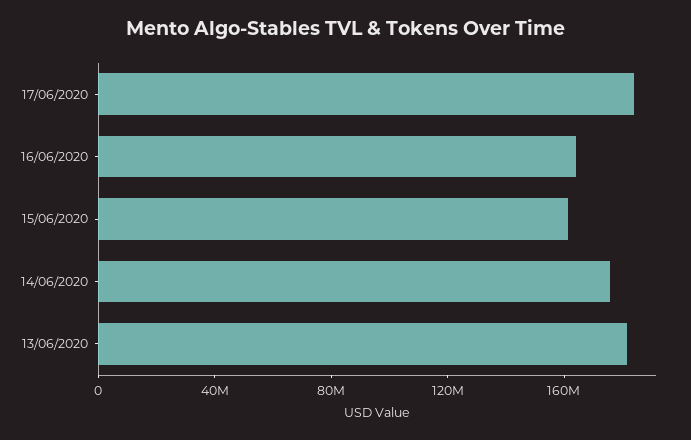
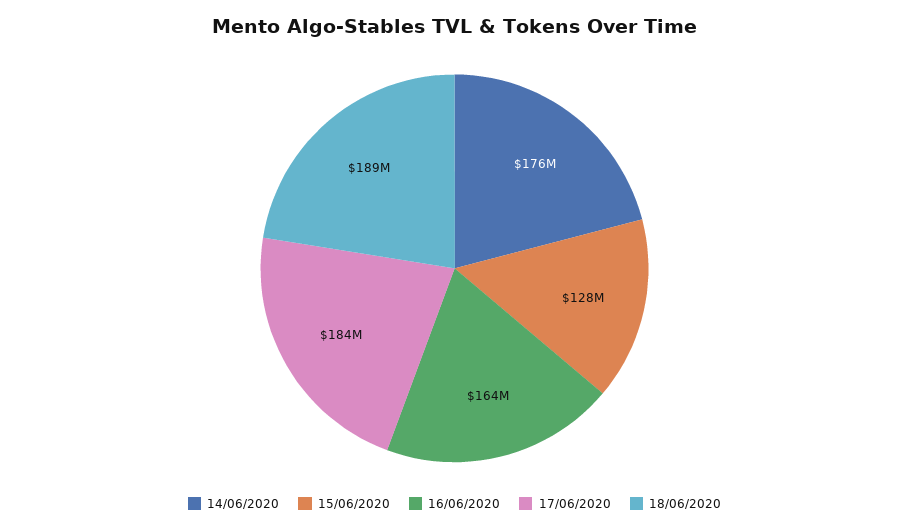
15/06/2020: 160000000 -> 128000000
13/06/2020: 180000000 -> none
18/06/2020: none -> 189000000

